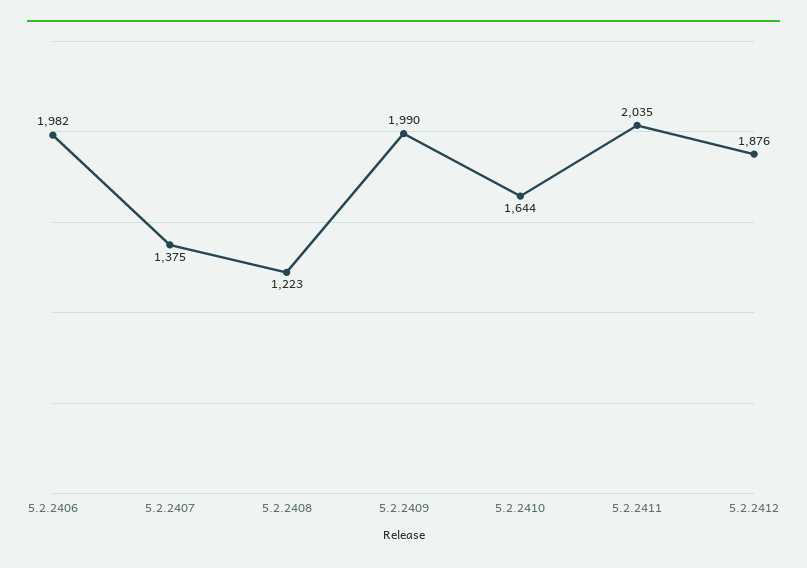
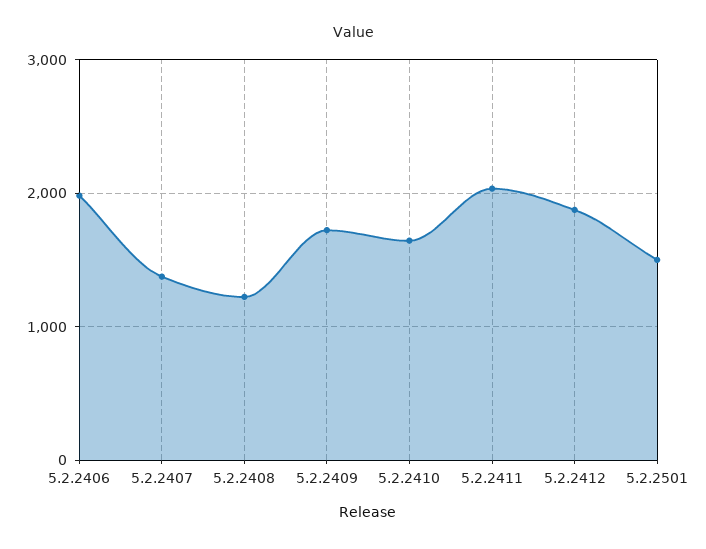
5.2.2409: 1990 -> 1700
5.2.2501: none -> 1500

